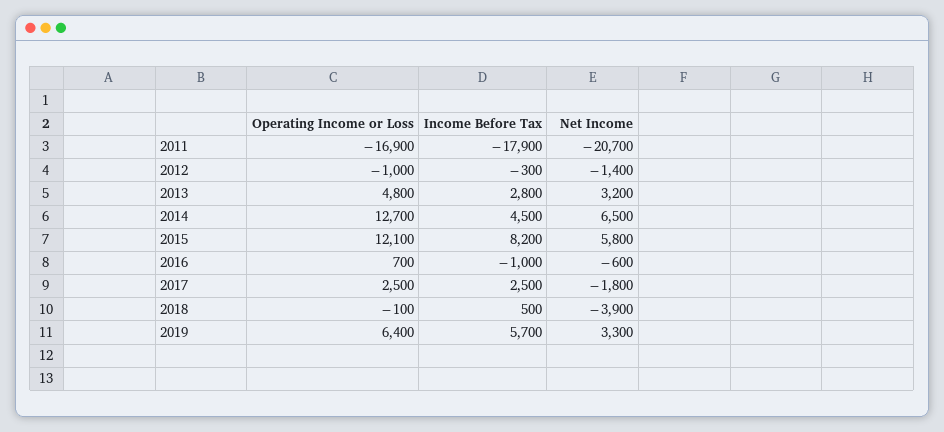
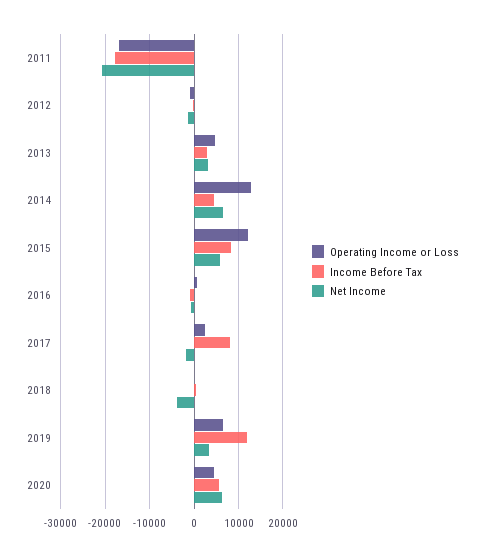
Income Before Tax, 2017: 2500 -> 8000
Income Before Tax, 2019: 5700 -> 12000
Operating Income or Loss, 2020: none -> 4000
Income Before Tax, 2020: none -> 6000
Net Income, 2020: none -> 6000

